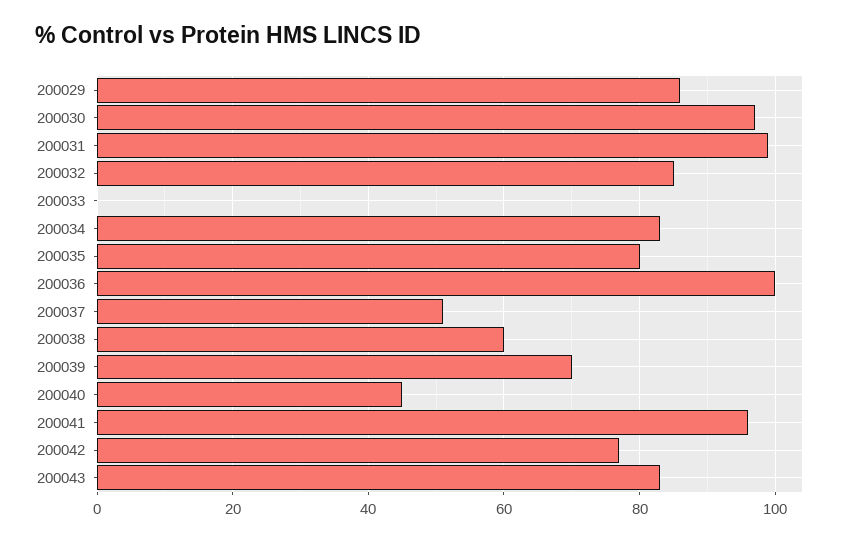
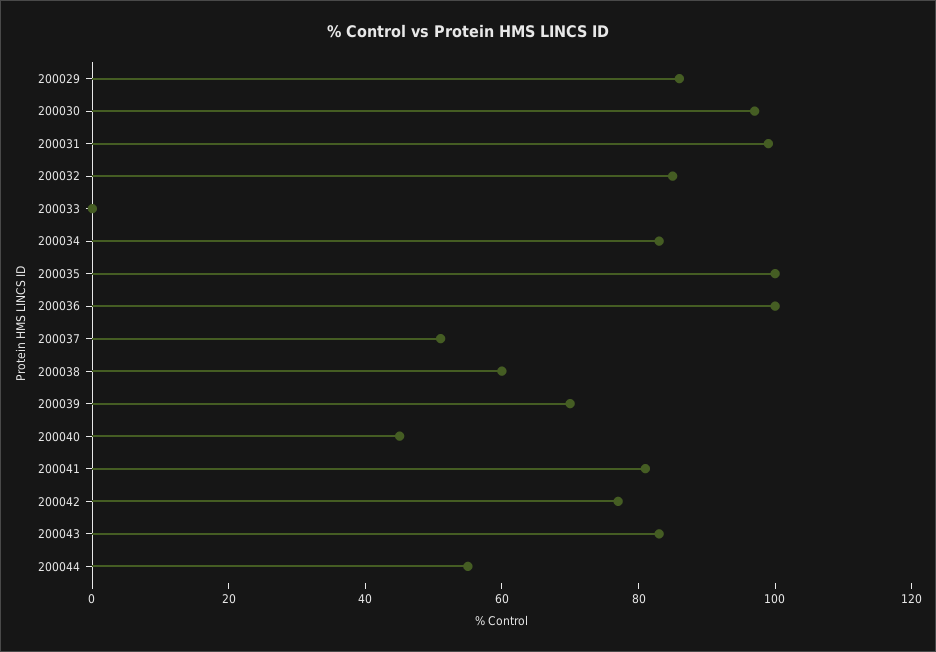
200035: 80 -> 100
200041: 95 -> 80
200044: none -> 55

